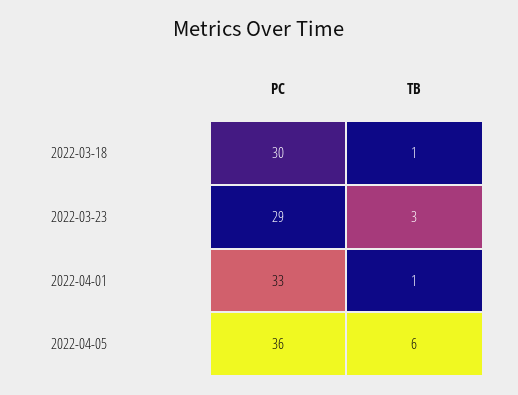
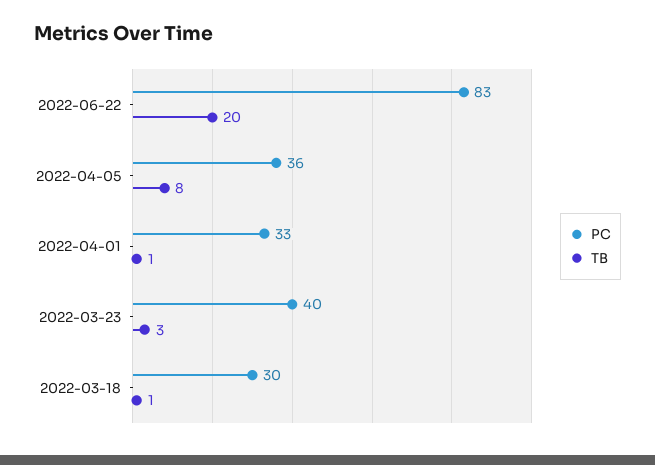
PC, 2022-03-23: 29 -> 40
TB, 2022-04-05: 6 -> 8
PC, 2022-06-22: none -> 83
TB, 2022-06-22: none -> 20

